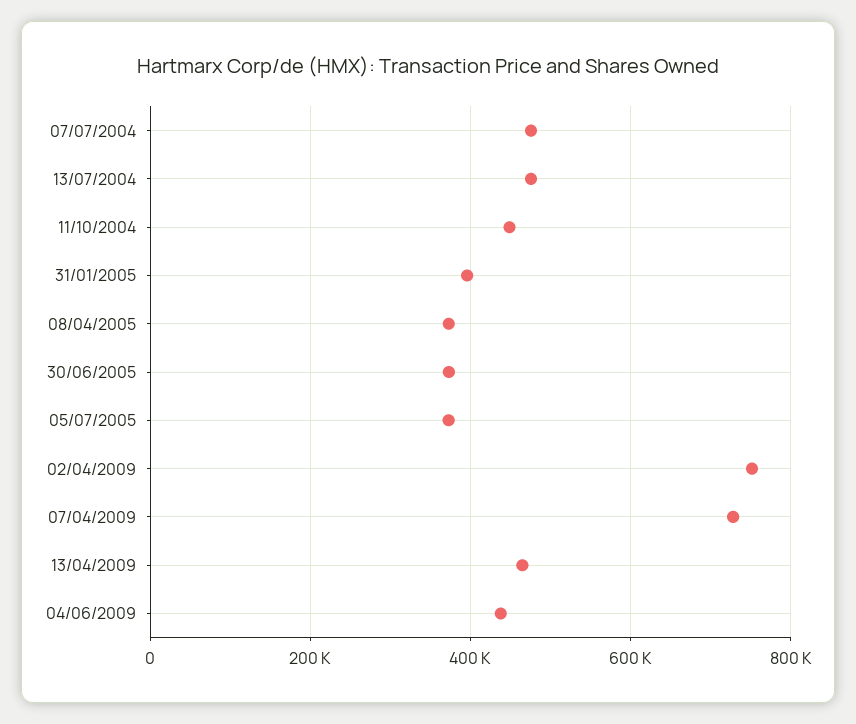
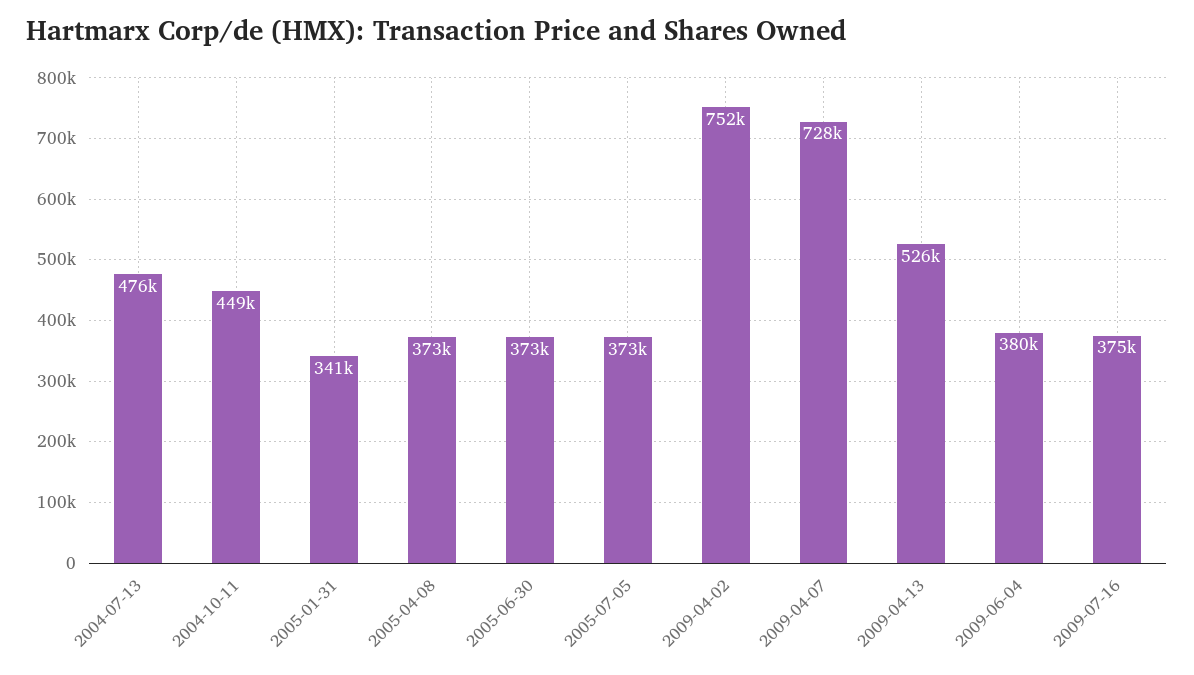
07/07/2004: 480000 -> none
31/01/2005: 400000 -> 341000
13/04/2009: 460000 -> 526000
04/06/2009: 440000 -> 380000
2009-07-16: none -> 375000

